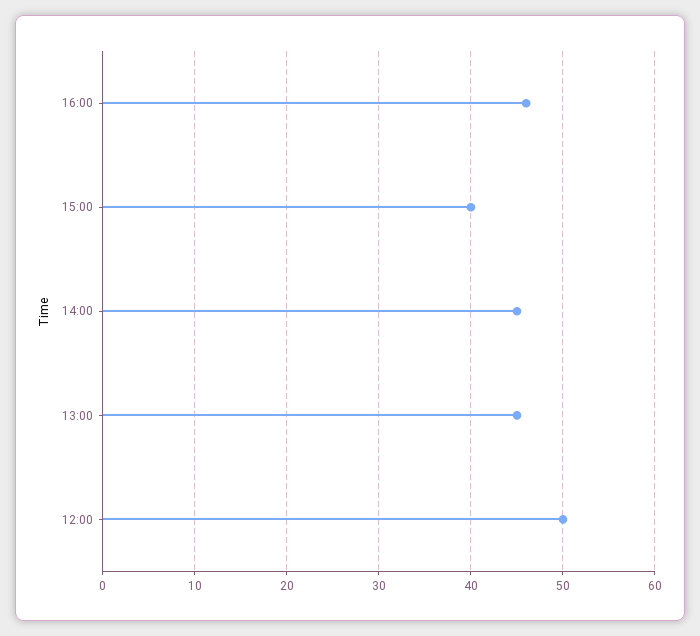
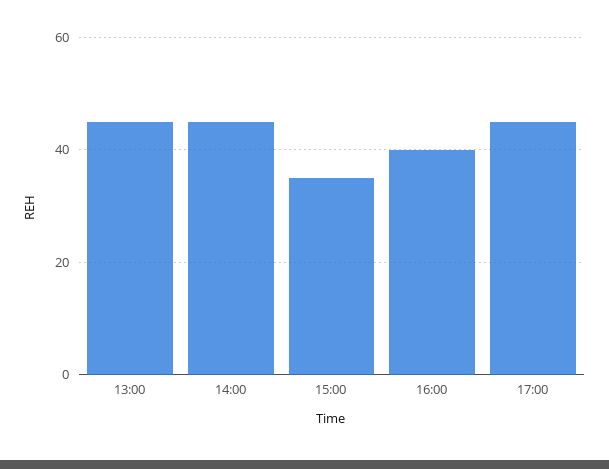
16:00: 46 -> 40
15:00: 40 -> 35
12:00: 50 -> none
17:00: none -> 45

